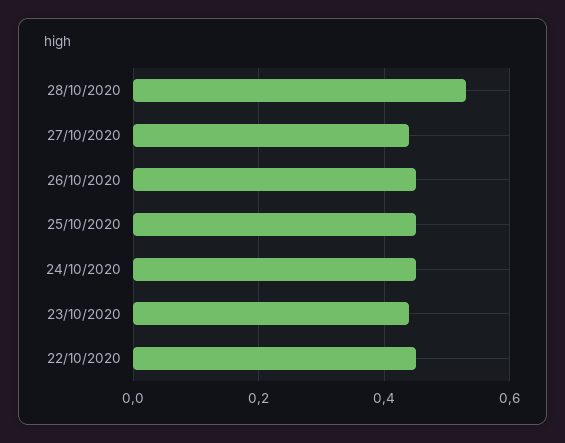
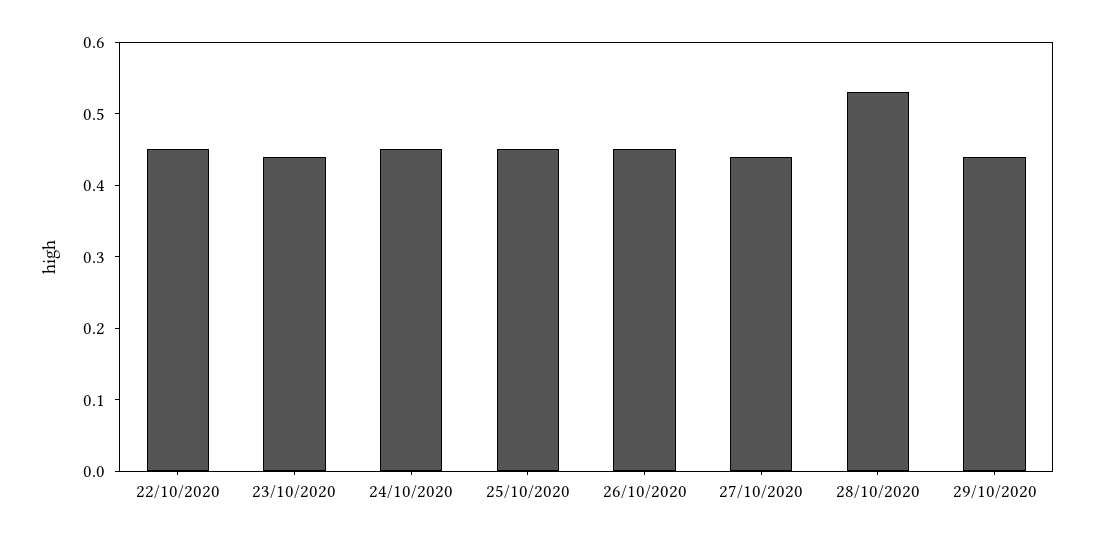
29/10/2020: none -> 0.45

